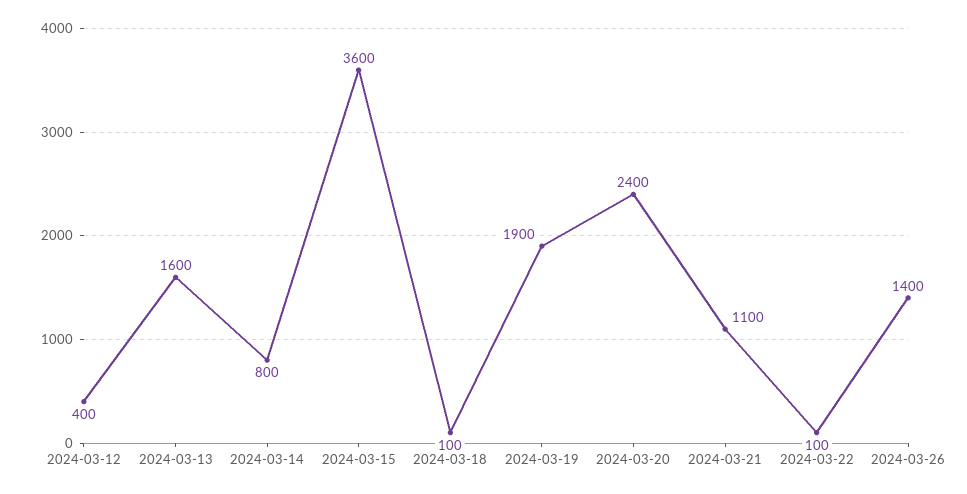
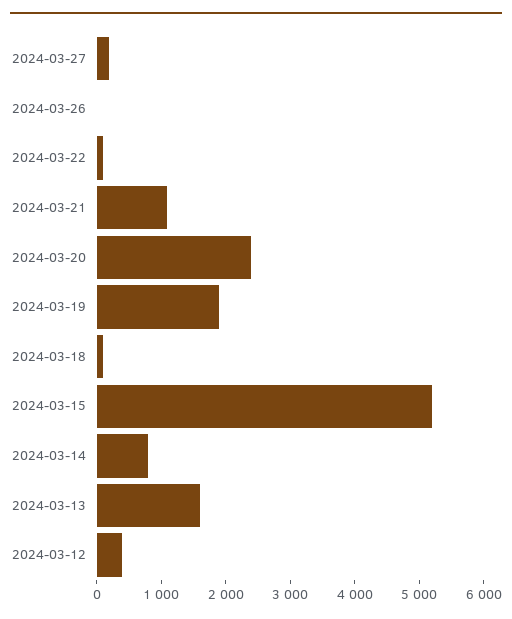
2024-03-15: 3600 -> 5200
2024-03-26: 1400 -> 0
2024-03-27: none -> 200

